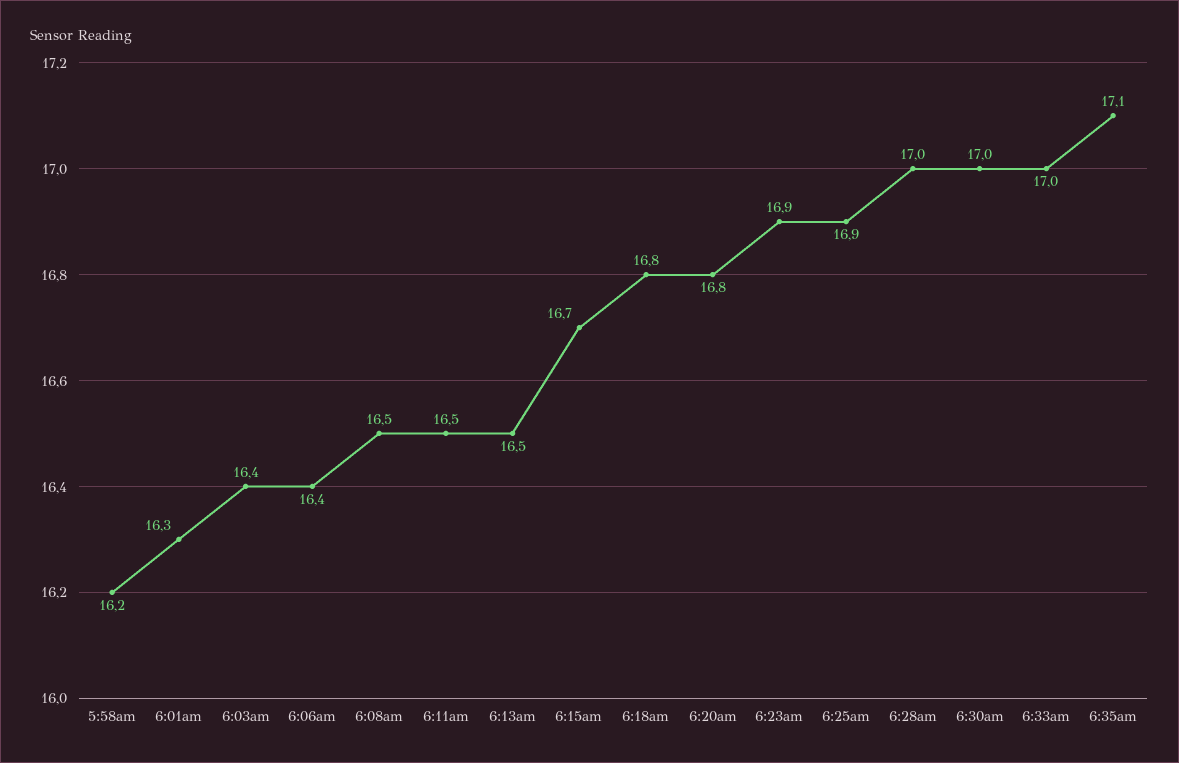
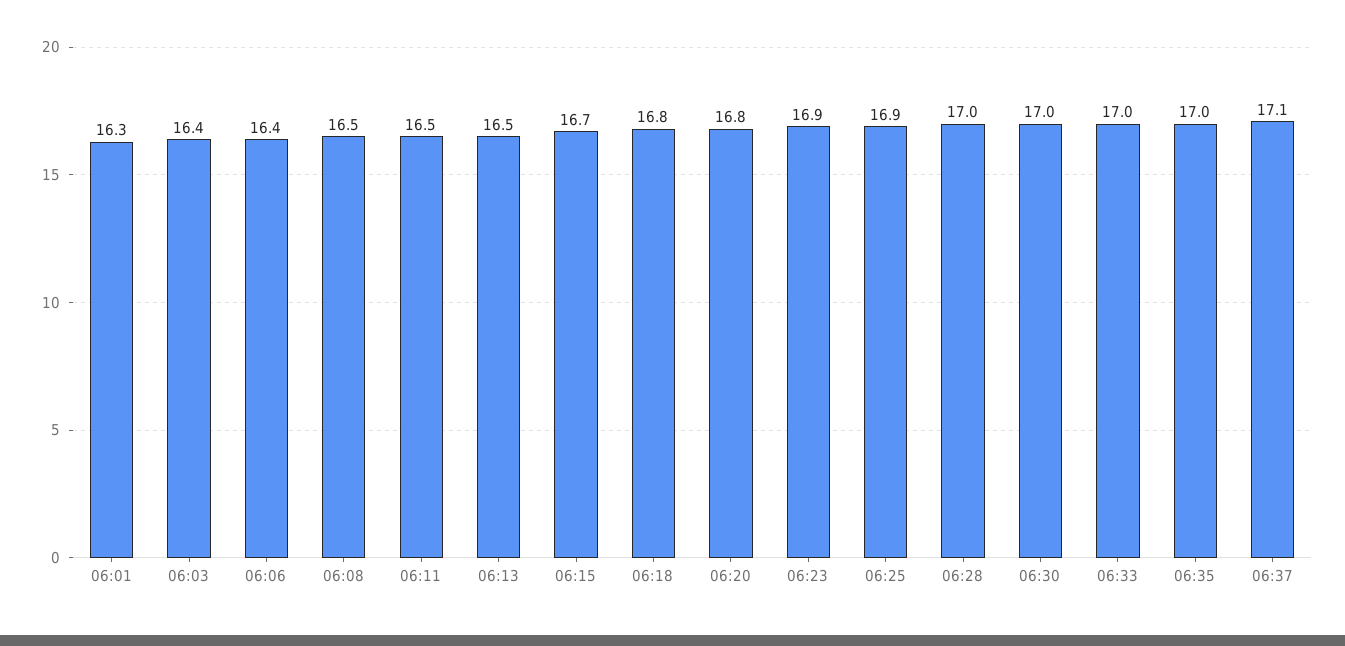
5:58am: 16.2 -> none
6:35am: 17.1 -> 17
06:37: none -> 17.1

